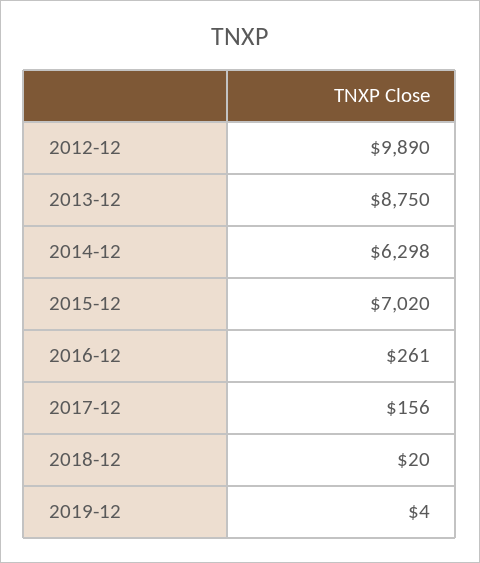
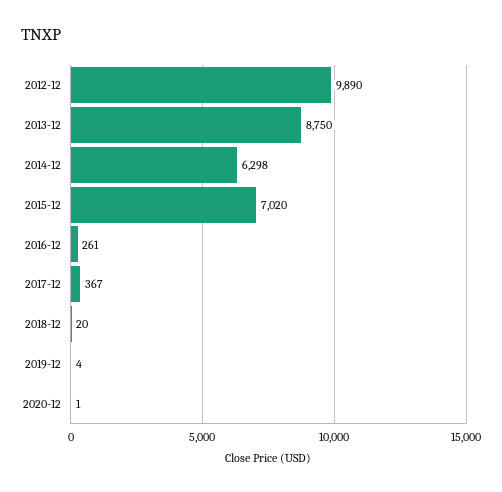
2017-12: 156 -> 367
2020-12: none -> 1

